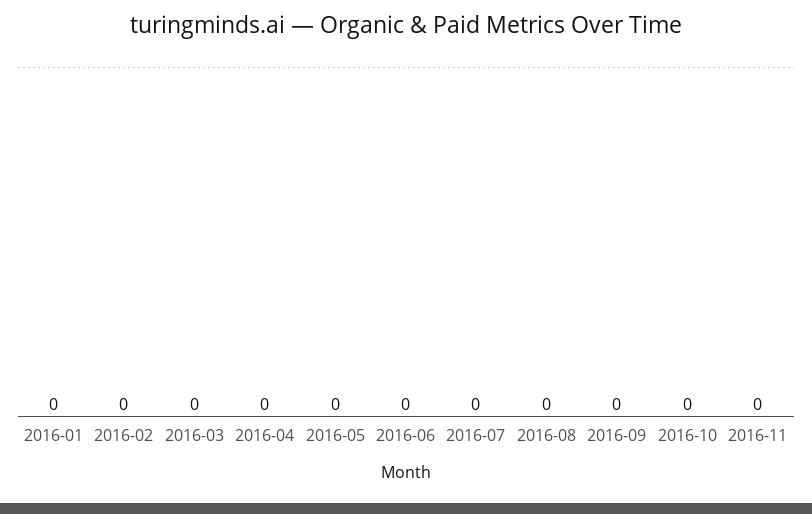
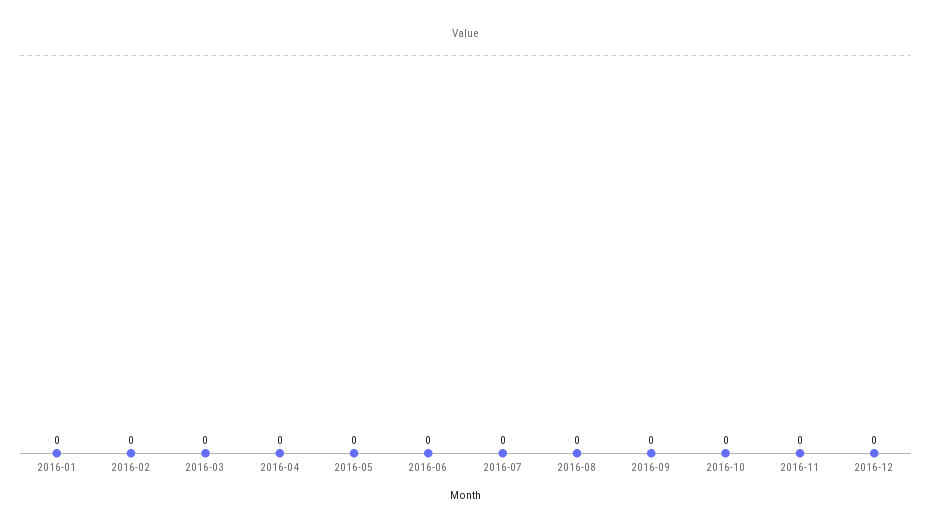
2016-12: none -> 0

